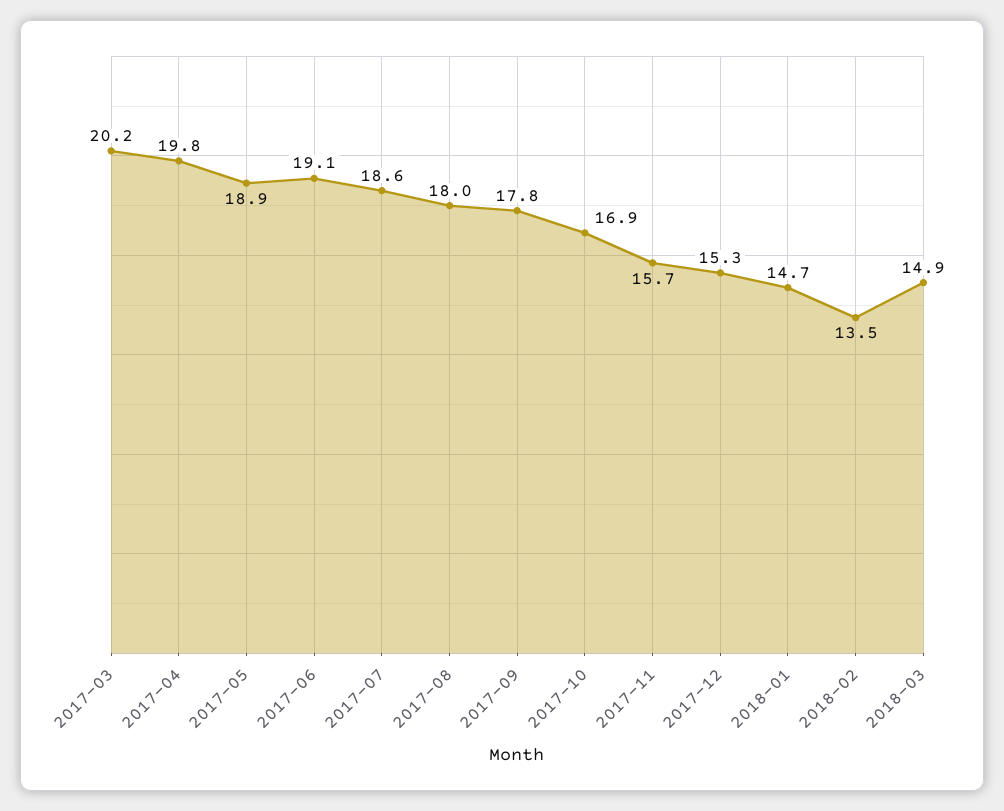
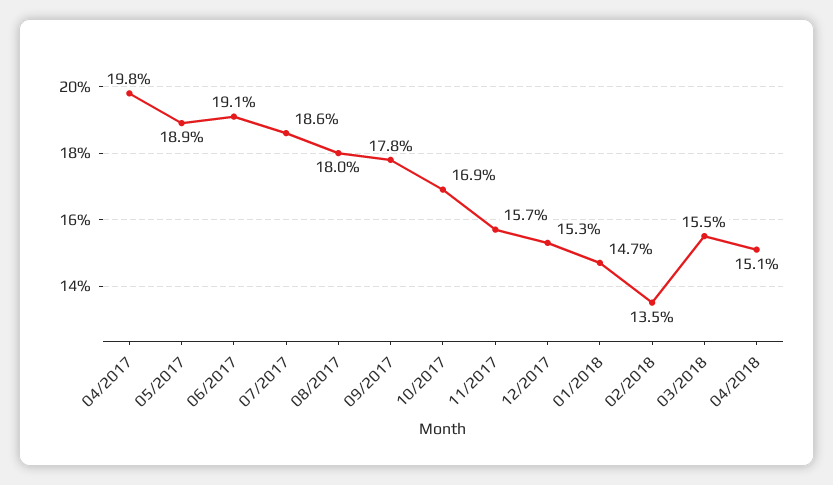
2017-03: 20.2 -> none
2018-03: 14.9 -> 15.5
04/2018: none -> 15.1

